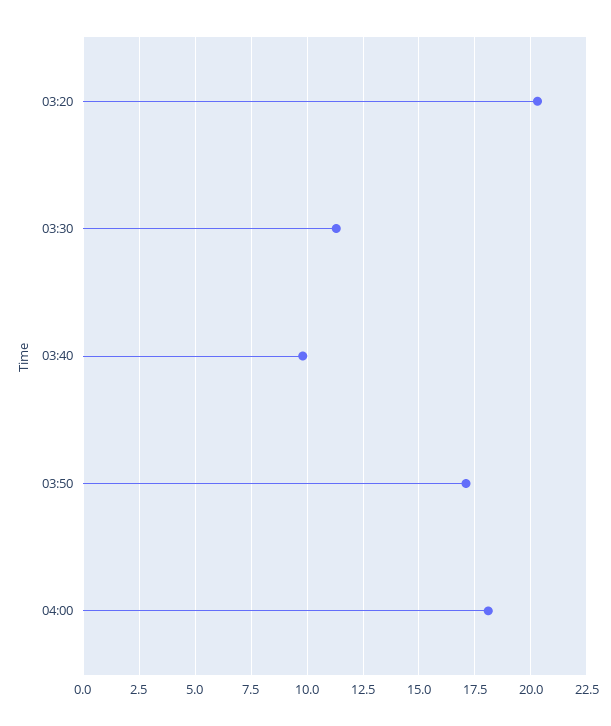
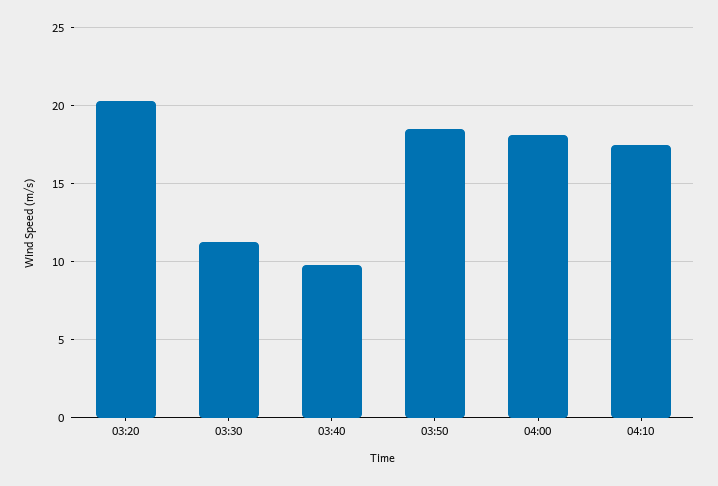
03:50: 17 -> 18.5
04:10: none -> 17.5

